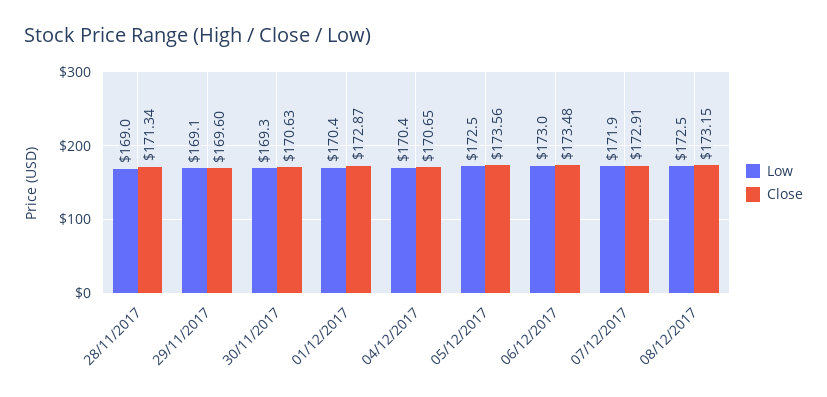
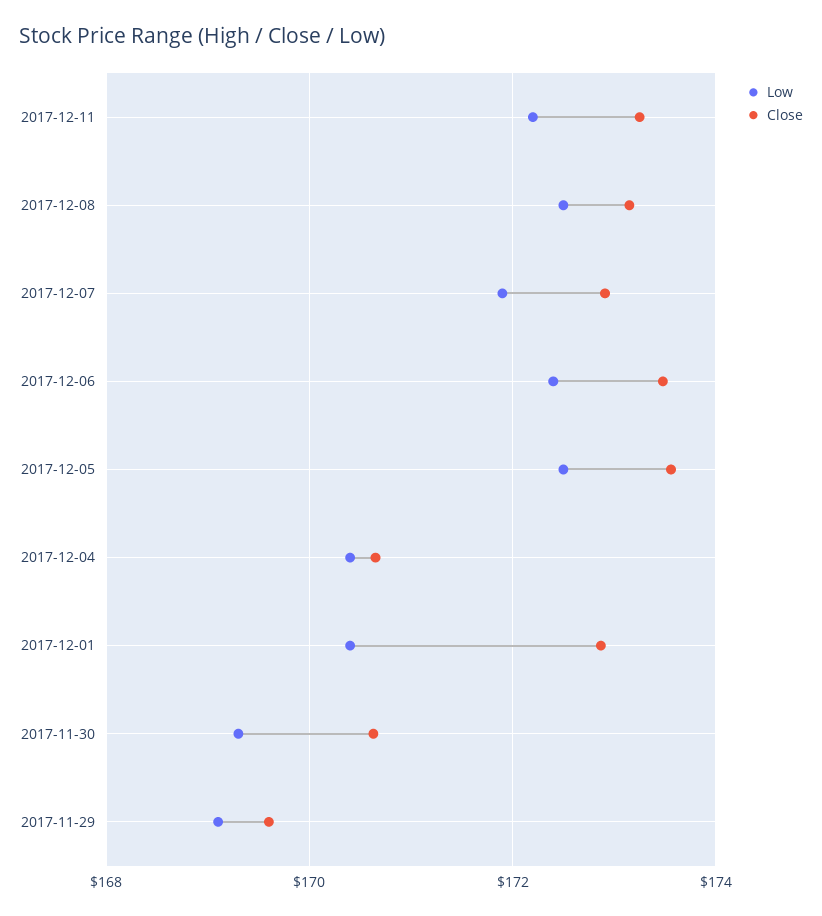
Low, 28/11/2017: 169 -> none
Close, 28/11/2017: 171.34 -> none
Low, 06/12/2017: 173 -> 172.4
Low, 2017-12-11: none -> 172.2
Close, 2017-12-11: none -> 173.2

